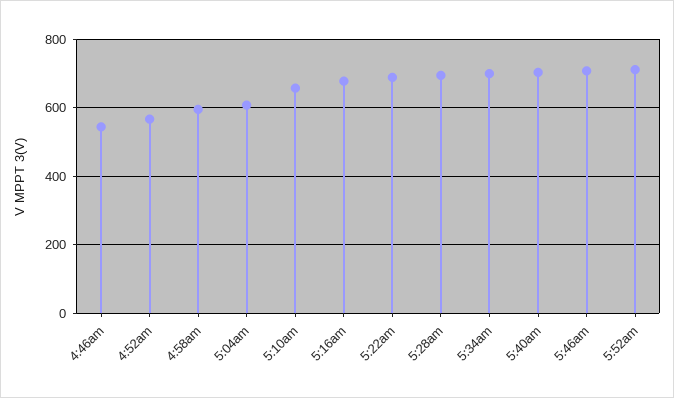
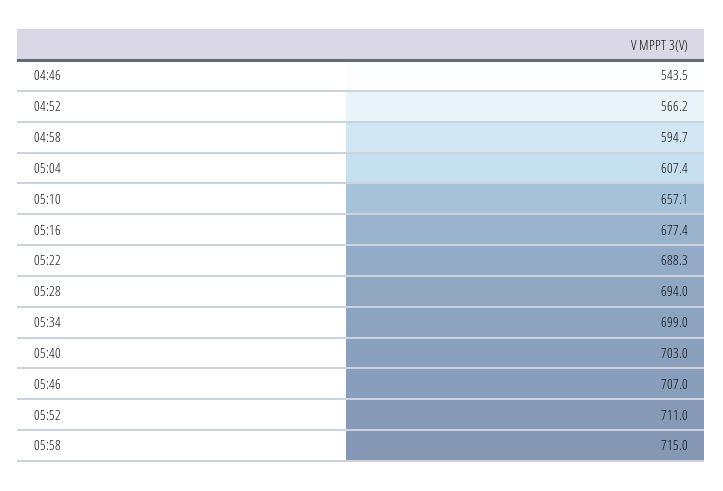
05:58: none -> 715

